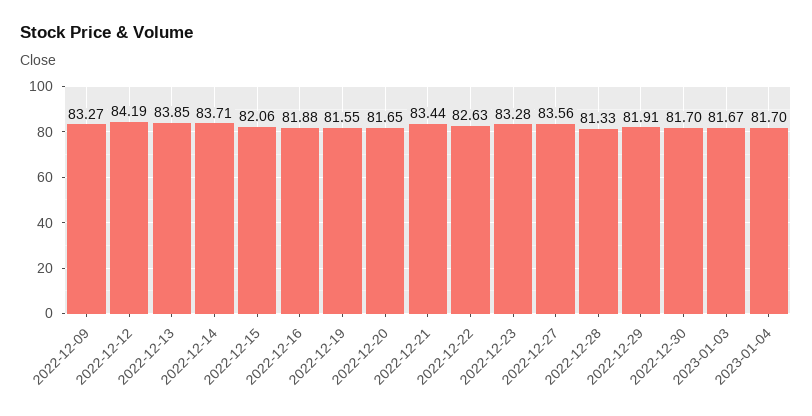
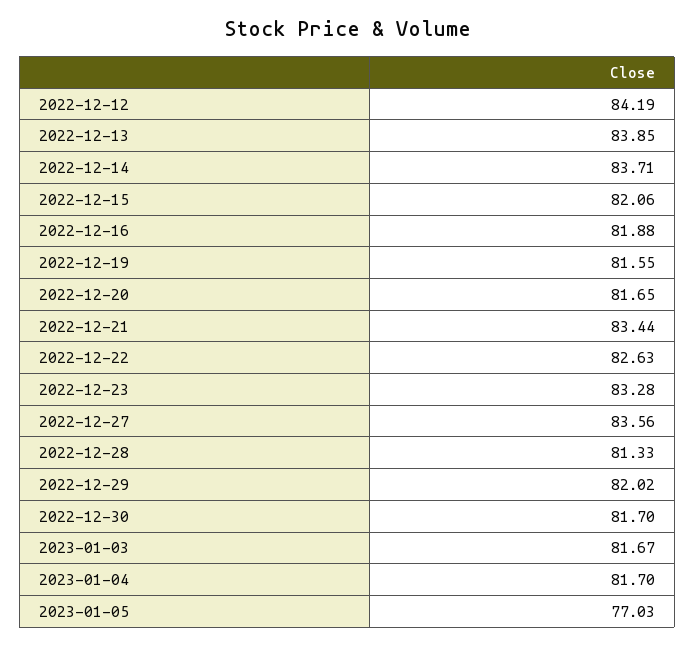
2022-12-09: 83.27 -> none
2022-12-29: 81.91 -> 82.02
2023-01-05: none -> 77.03

